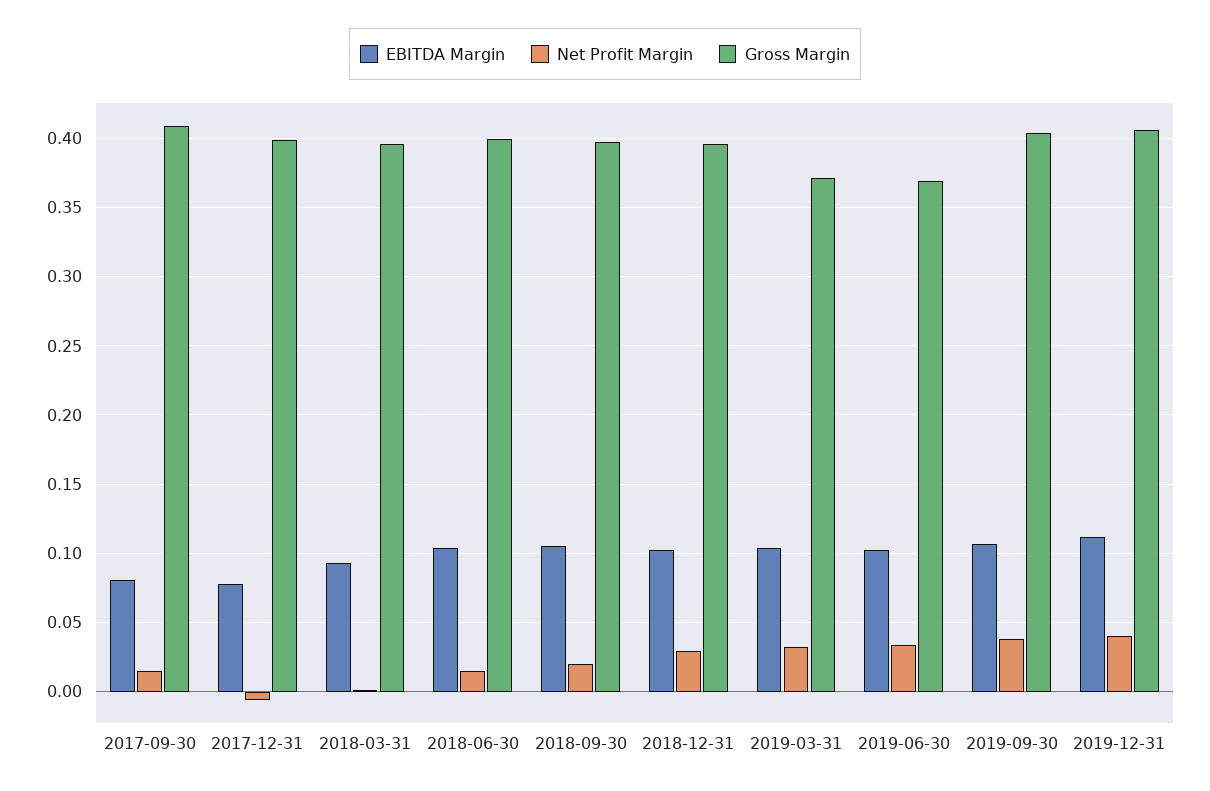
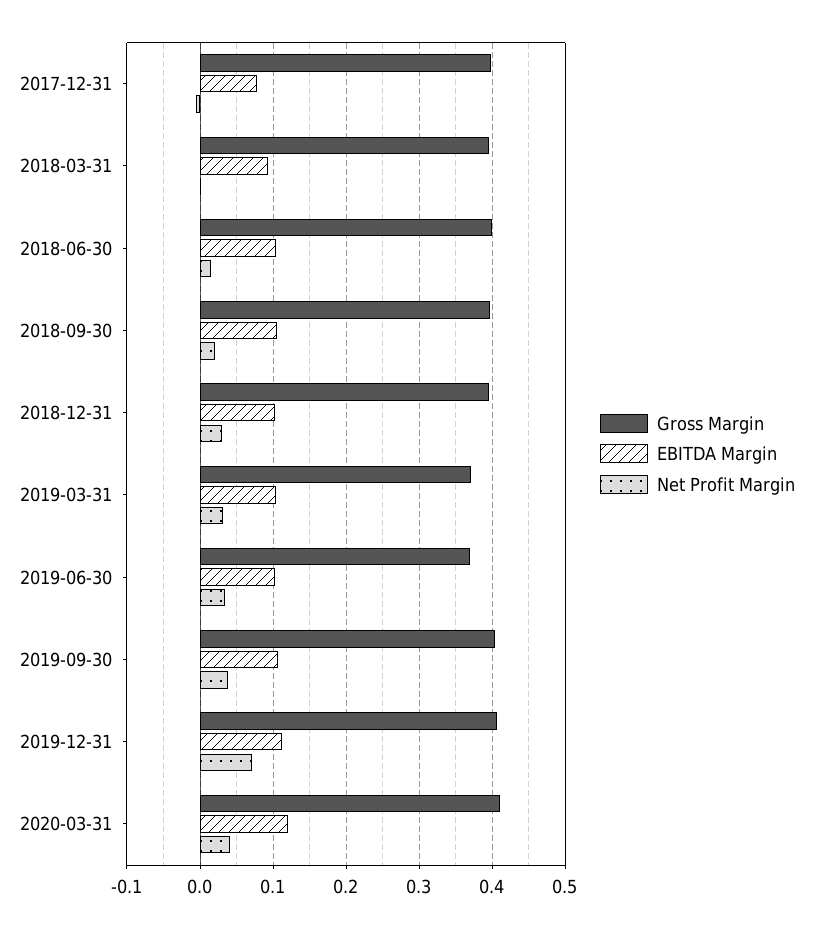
EBITDA Margin, 2017-09-30: 0.08 -> none
Net Profit Margin, 2017-09-30: 0.015 -> none
Gross Margin, 2017-09-30: 0.41 -> none
Net Profit Margin, 2019-12-31: 0.04 -> 0.07
Gross Margin, 2020-03-31: none -> 0.41
EBITDA Margin, 2020-03-31: none -> 0.12
Net Profit Margin, 2020-03-31: none -> 0.04

